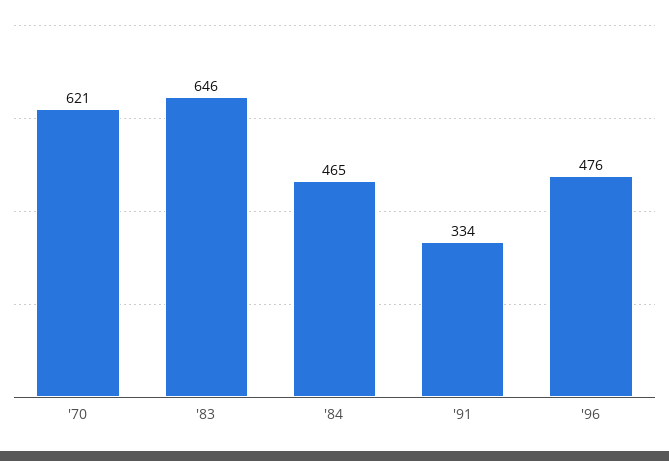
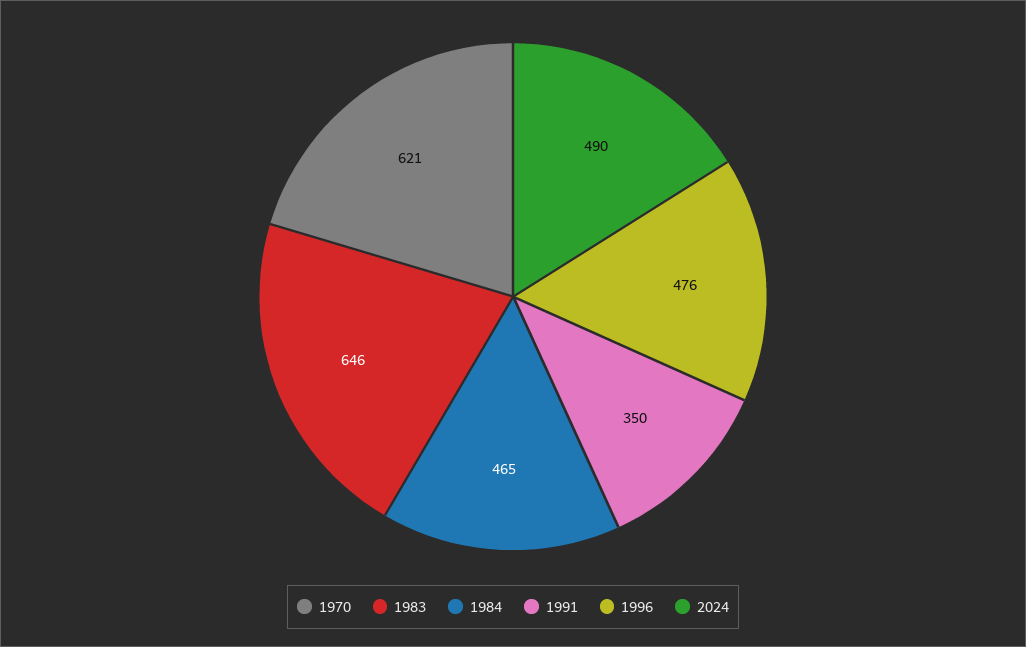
'91: 334 -> 350
2024: none -> 490

